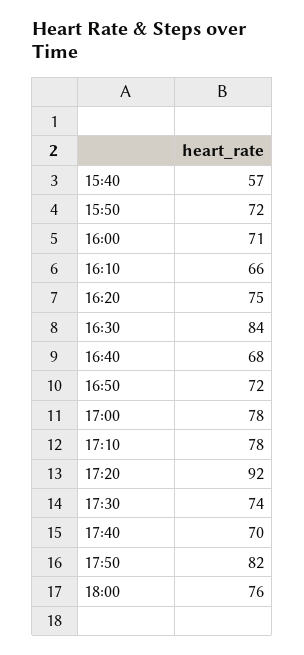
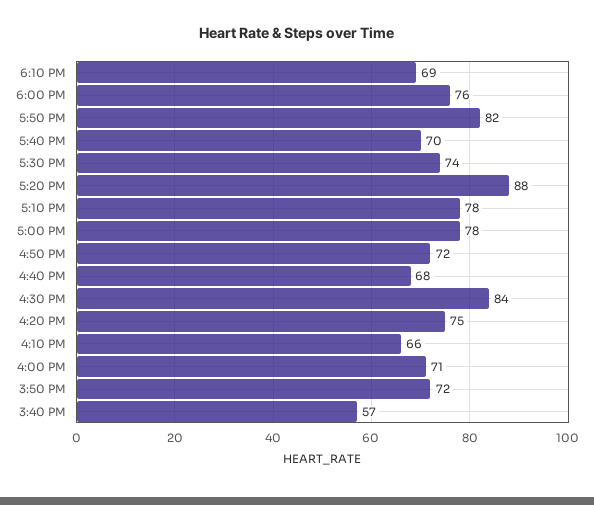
17:20: 92 -> 88
6:10 PM: none -> 69

